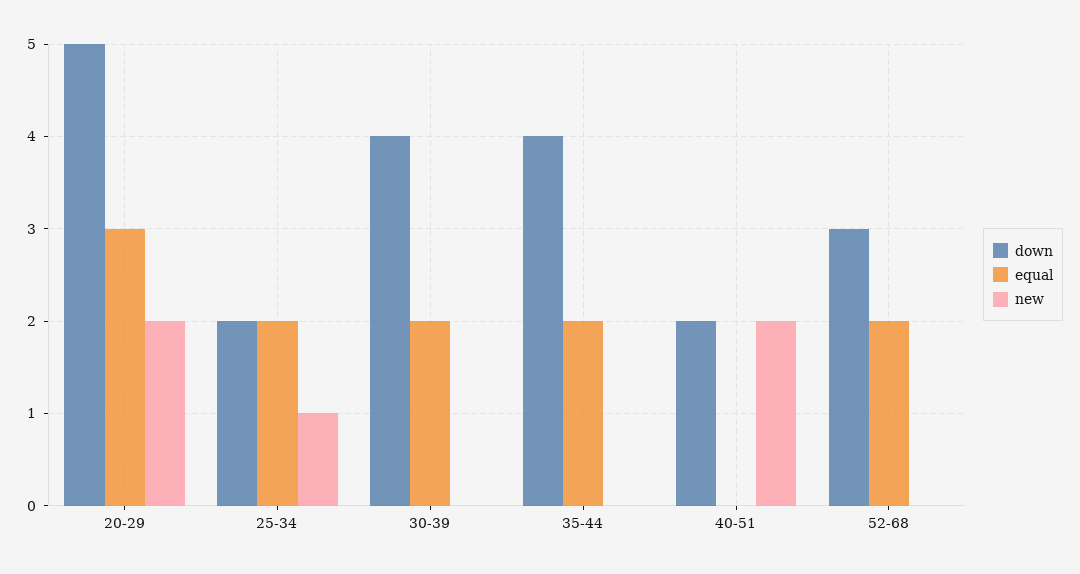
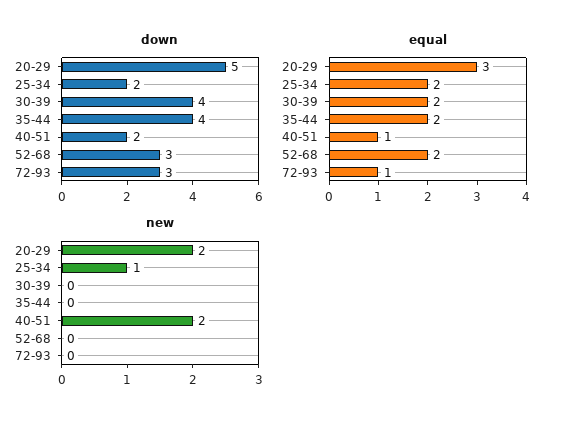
equal, 40-51: 0 -> 1
down, 72-93: none -> 3
equal, 72-93: none -> 1
new, 72-93: none -> 0

